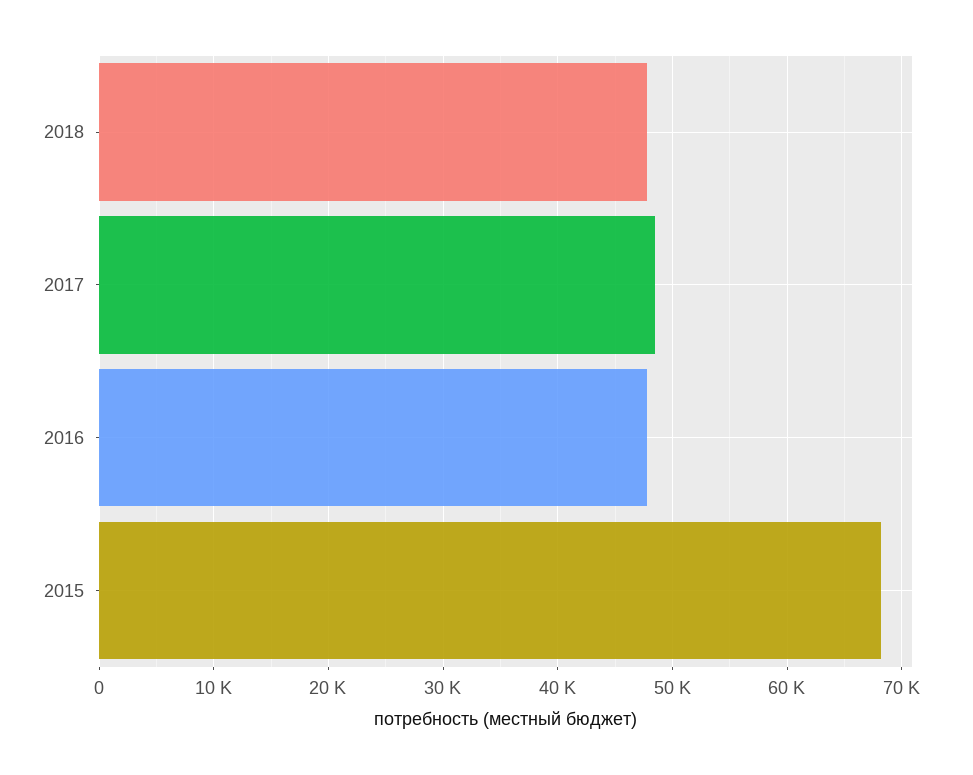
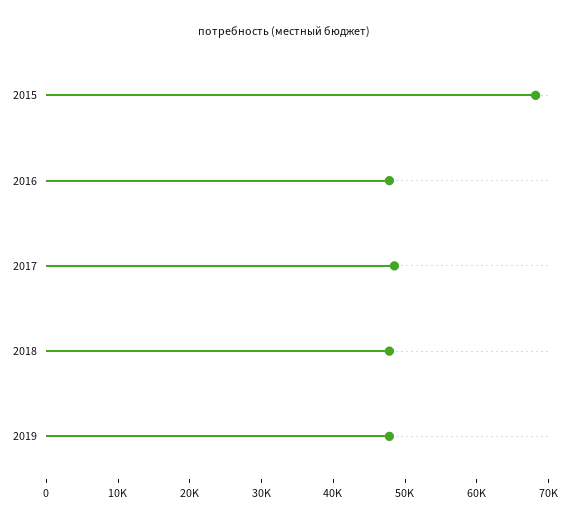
2019: none -> 48000

